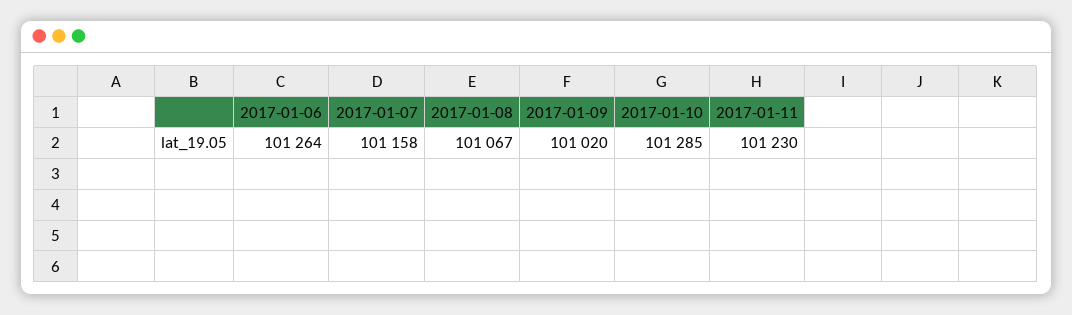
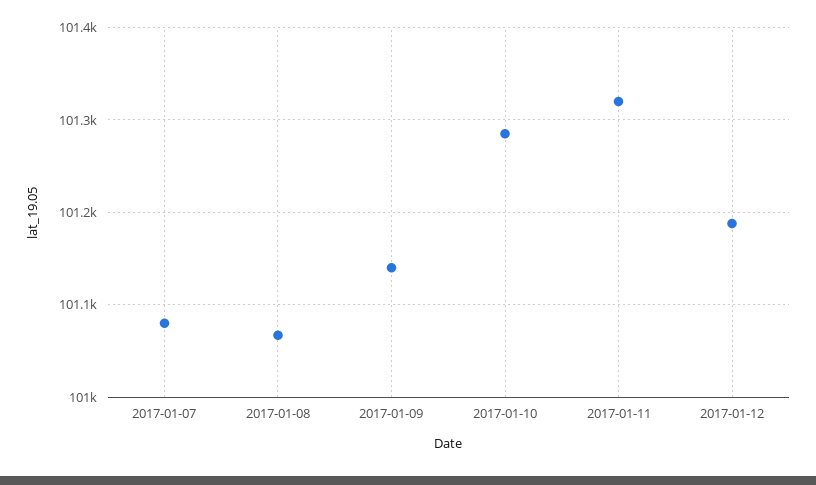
2017-01-06: 101264 -> none
2017-01-07: 101158 -> 101080
2017-01-09: 101020 -> 101140
2017-01-11: 101230 -> 101320
2017-01-12: none -> 101190

